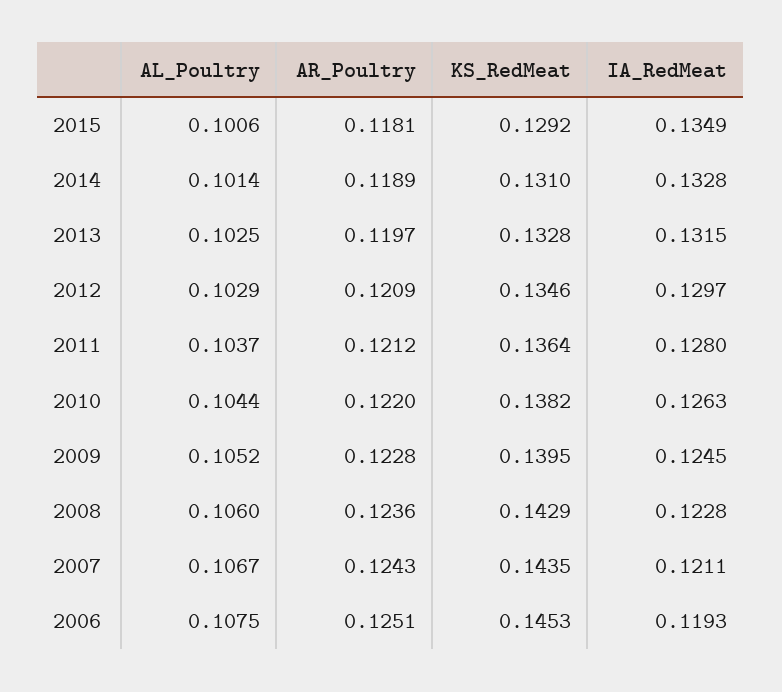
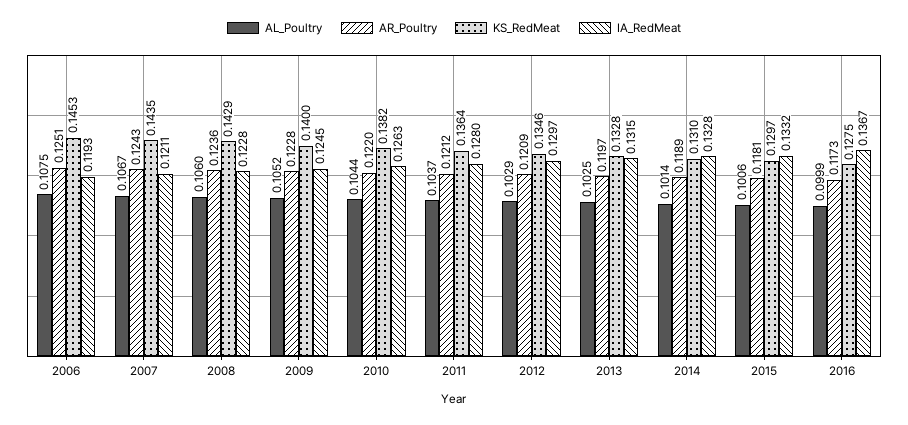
KS_RedMeat, 2015: 0.1292 -> 0.1297
IA_RedMeat, 2015: 0.1349 -> 0.1332
KS_RedMeat, 2009: 0.1395 -> 0.14
AL_Poultry, 2016: none -> 0.0999
AR_Poultry, 2016: none -> 0.1173
KS_RedMeat, 2016: none -> 0.1275
IA_RedMeat, 2016: none -> 0.1367

